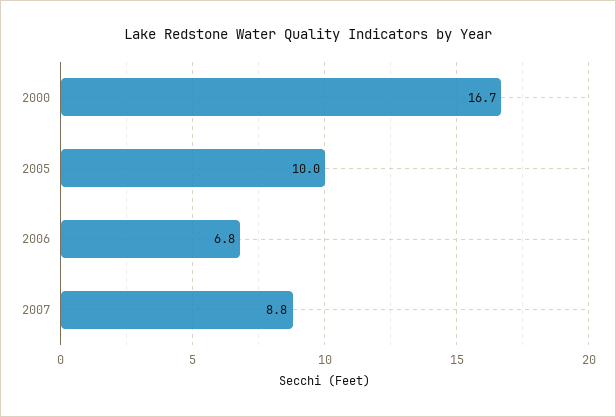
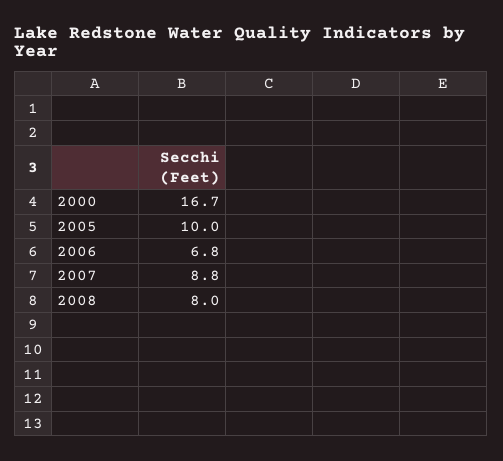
2008: none -> 8

